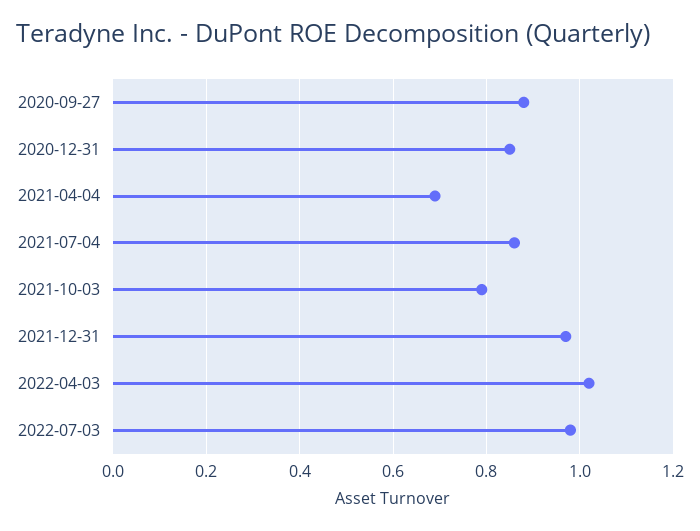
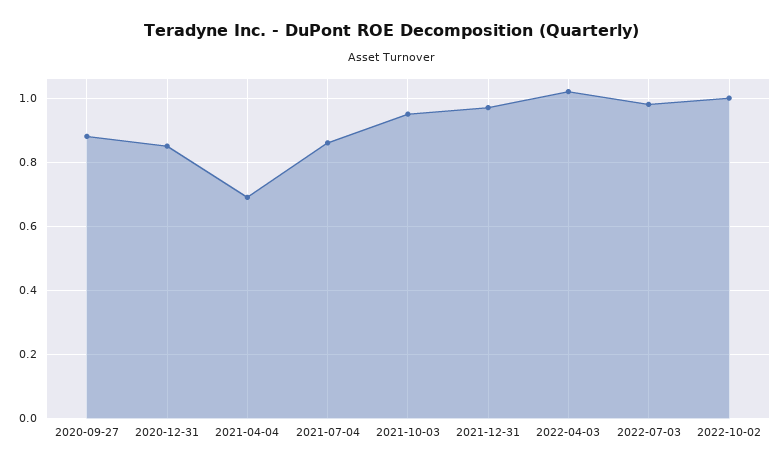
2021-10-03: 0.8 -> 0.95
2022-10-02: none -> 1

